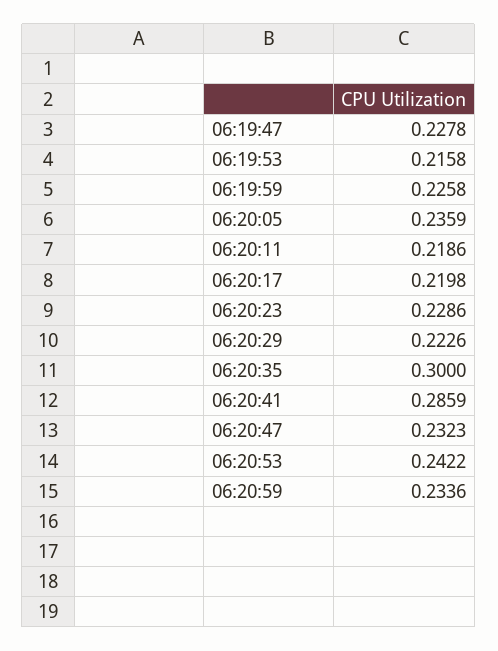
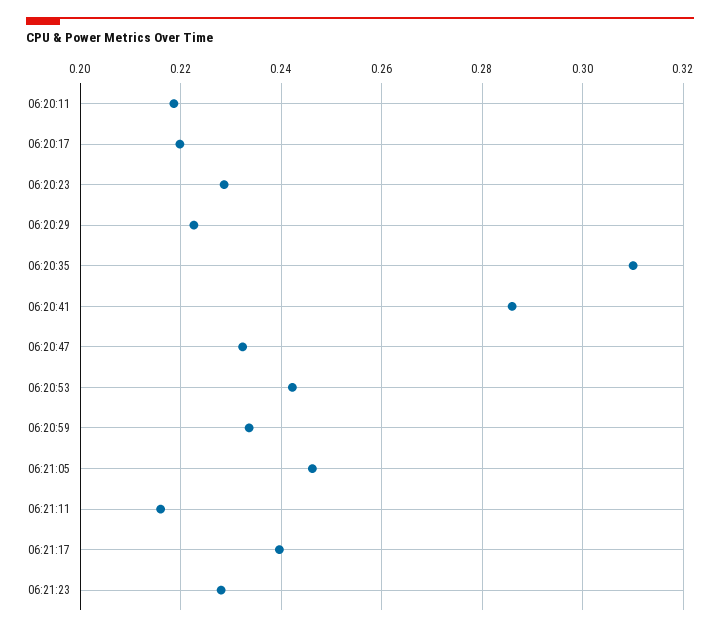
06:19:47: 0.2278 -> none
06:19:53: 0.2158 -> none
06:19:59: 0.2258 -> none
06:20:05: 0.2359 -> none
06:20:35: 0.3 -> 0.31
06:21:05: none -> 0.246
06:21:11: none -> 0.216
06:21:17: none -> 0.24
06:21:23: none -> 0.228

